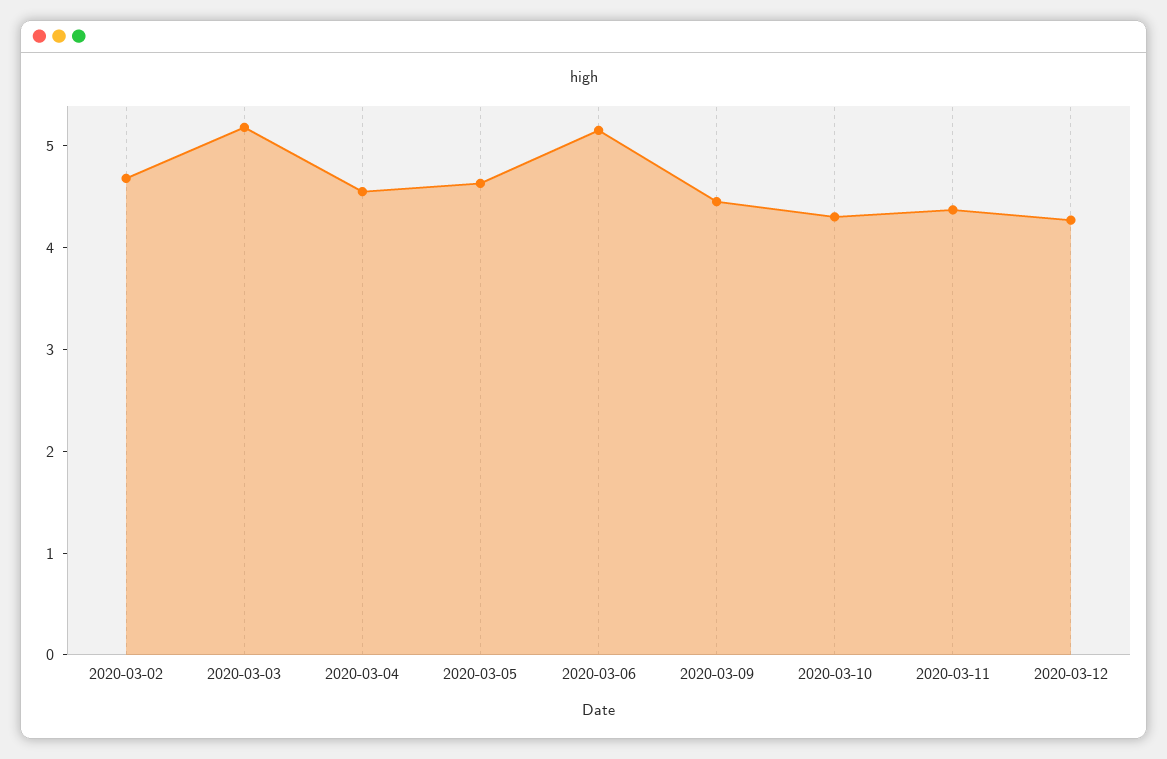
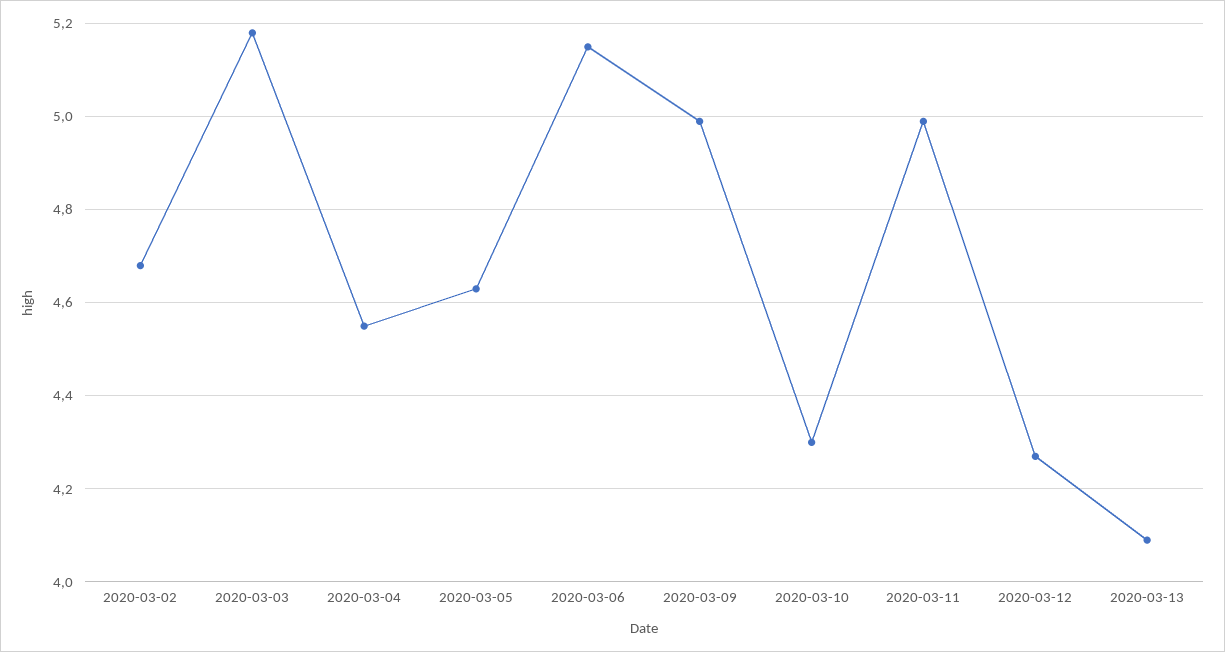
2020-03-09: 4.4 -> 5
2020-03-11: 4.4 -> 5
2020-03-13: none -> 4.1

